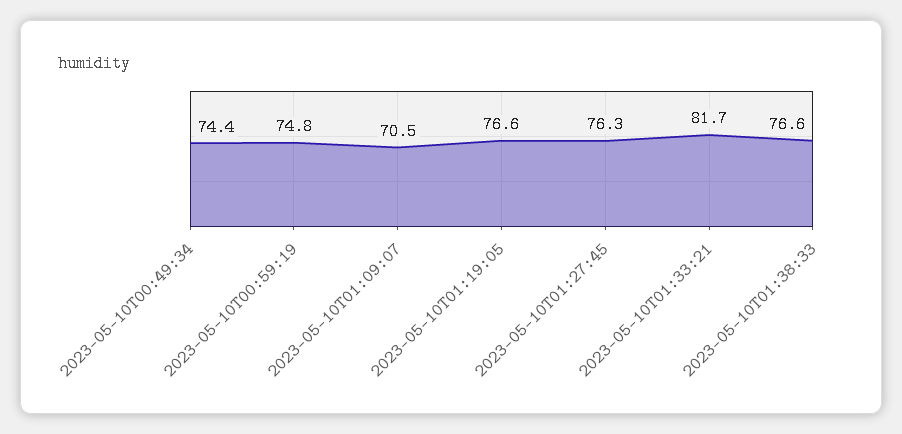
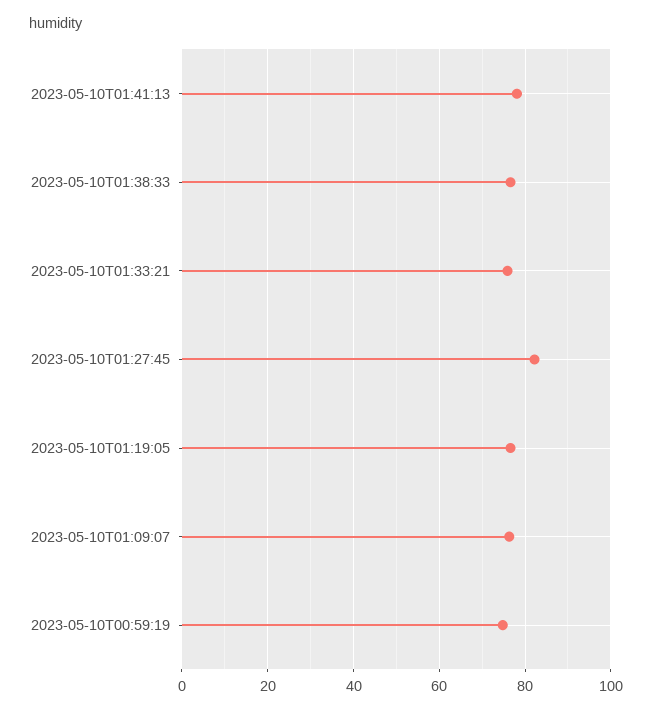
2023-05-10T00:49:34: 74.4 -> none
2023-05-10T01:09:07: 70.5 -> 76
2023-05-10T01:27:45: 76.3 -> 82
2023-05-10T01:33:21: 81.7 -> 76
2023-05-10T01:41:13: none -> 78

